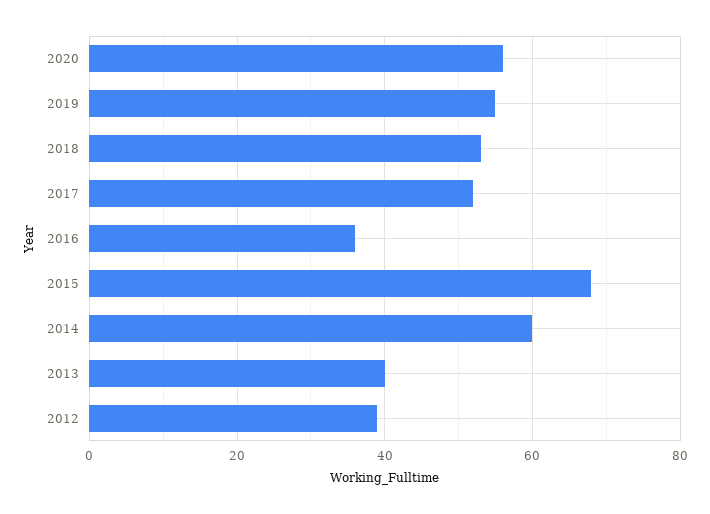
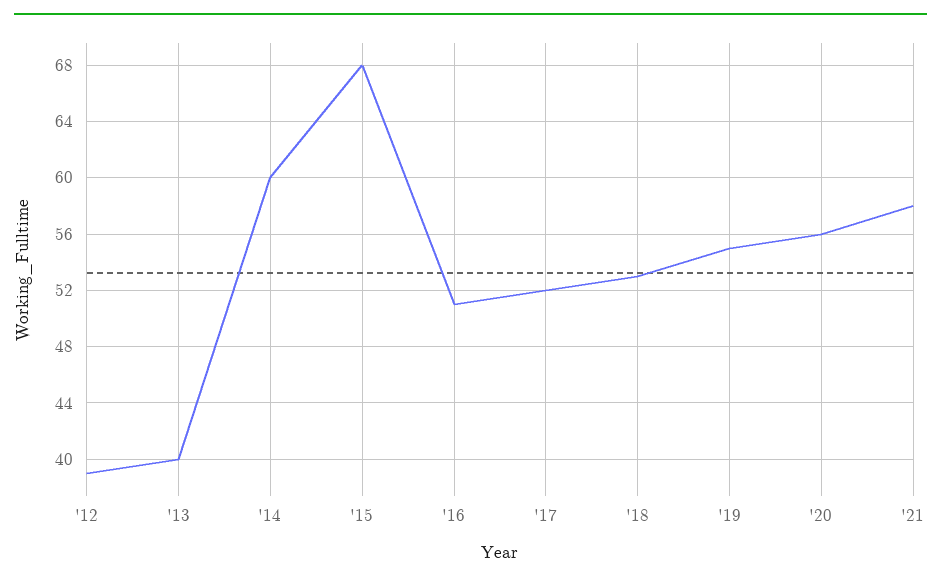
2016: 35 -> 51
'21: none -> 58

